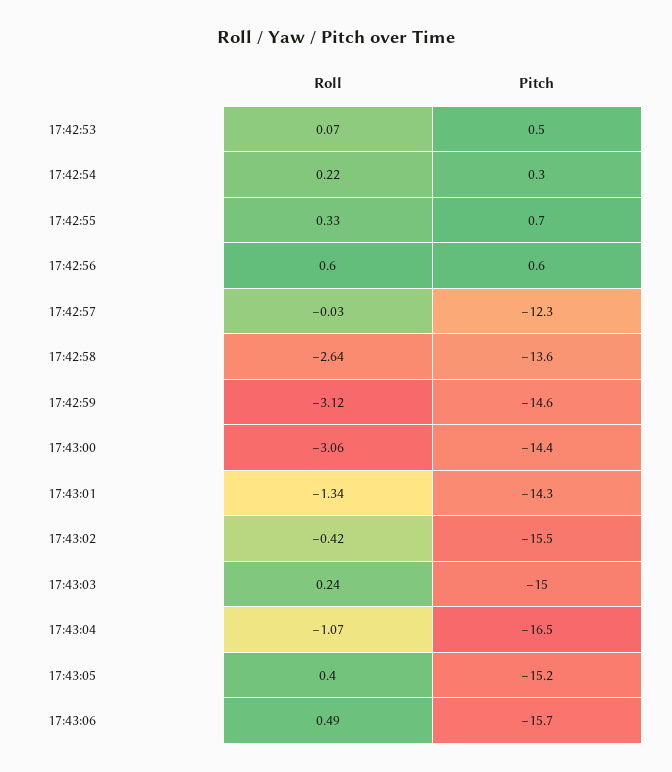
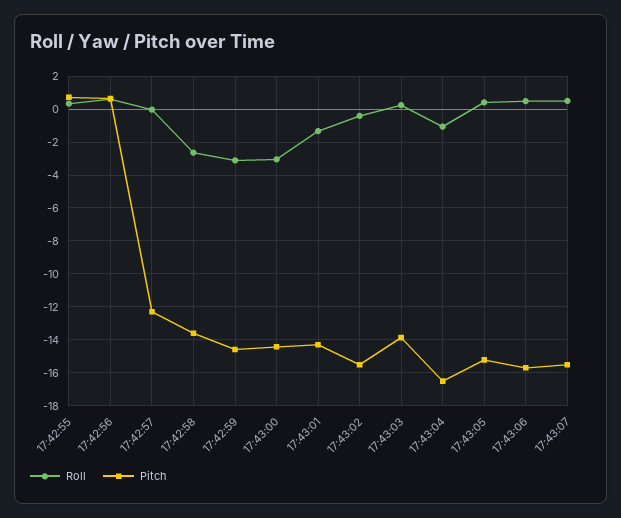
Roll, 17:42:53: 0.07 -> none
Pitch, 17:42:53: 0.5 -> none
Roll, 17:42:54: 0.22 -> none
Pitch, 17:42:54: 0.3 -> none
Pitch, 17:43:03: -15 -> -14
Roll, 17:43:07: none -> 0.5
Pitch, 17:43:07: none -> -15.5

